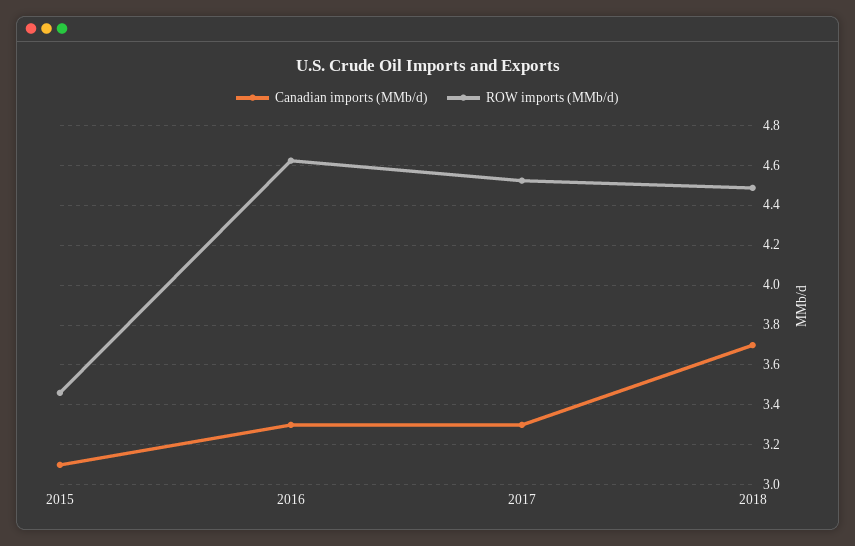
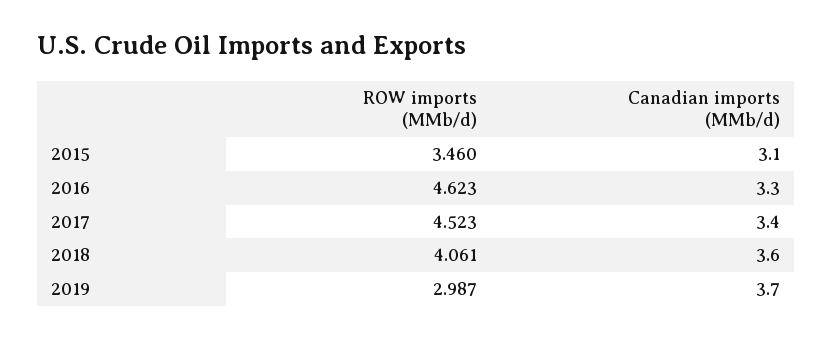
Canadian imports (MMb/d), 2017: 3.3 -> 3.4
Canadian imports (MMb/d), 2018: 3.7 -> 3.6
ROW imports (MMb/d), 2018: 4.5 -> 4.061
ROW imports (MMb/d), 2019: none -> 2.987
Canadian imports (MMb/d), 2019: none -> 3.7

